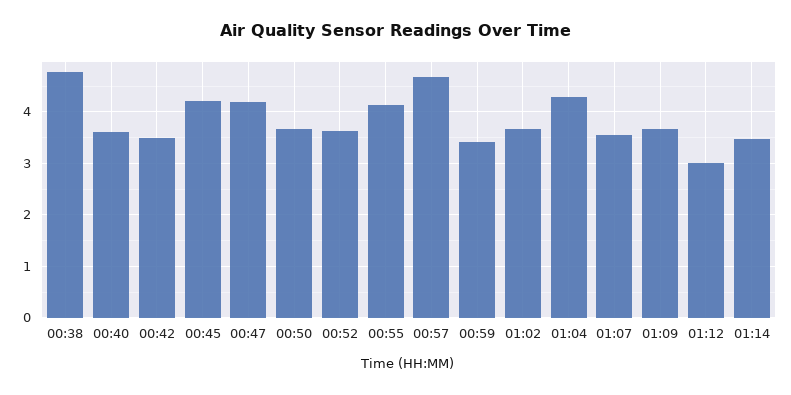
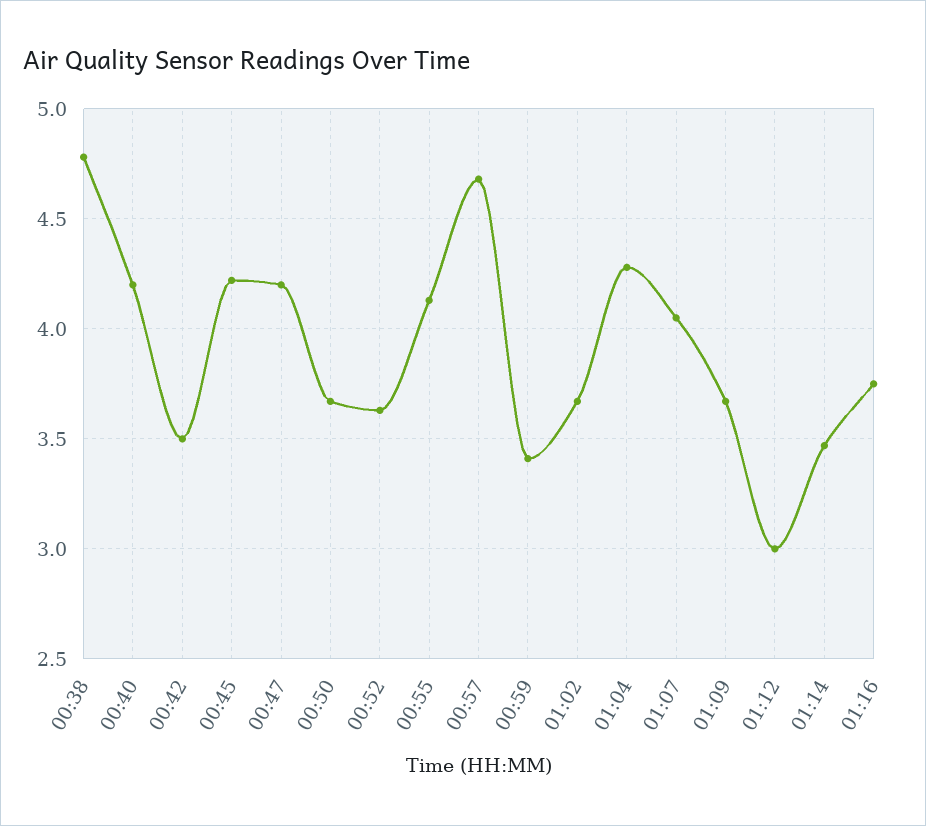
00:40: 3.6 -> 4.2
01:07: 3.6 -> 4.05
01:16: none -> 3.75

